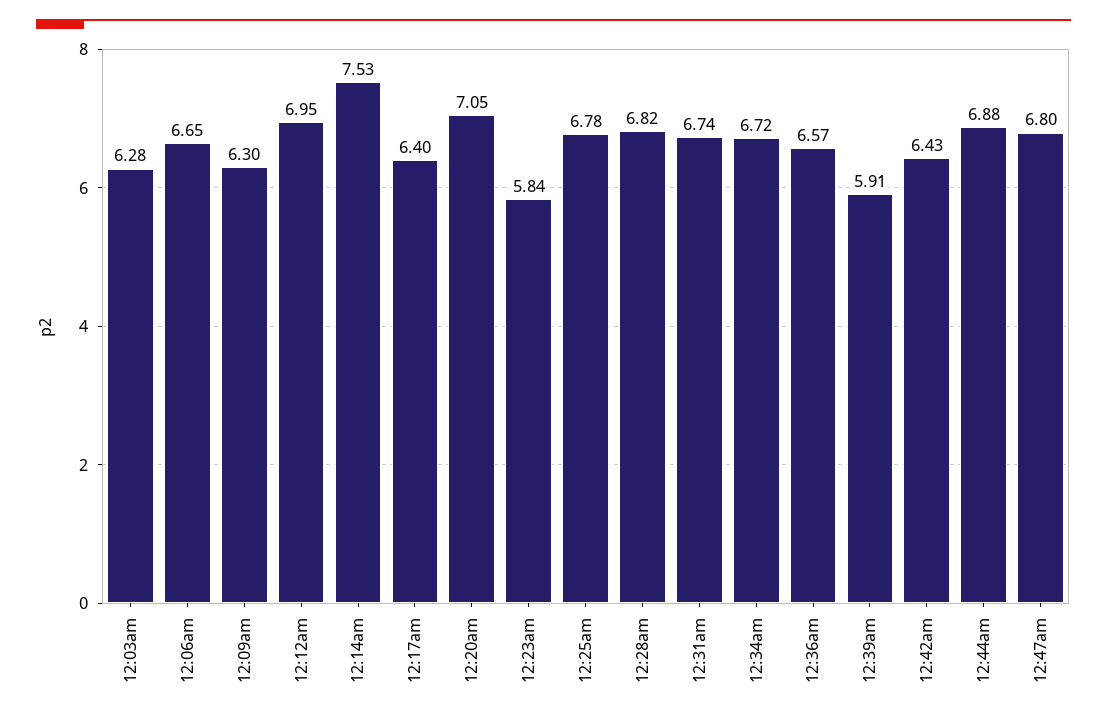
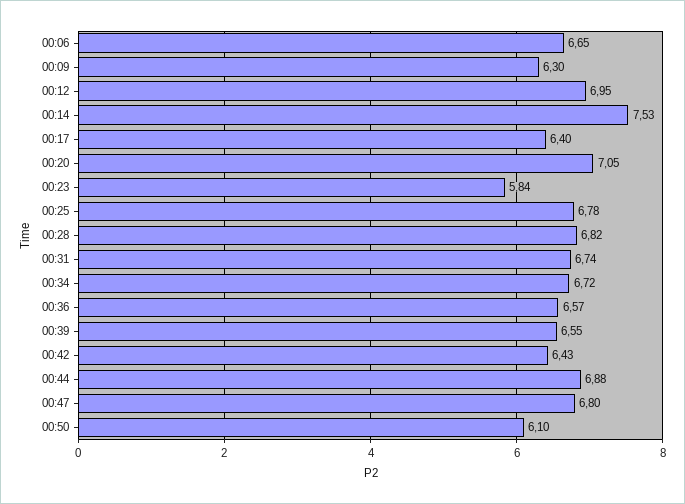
12:03am: 6.28 -> none
12:39am: 5.91 -> 6.55
00:50: none -> 6.1

